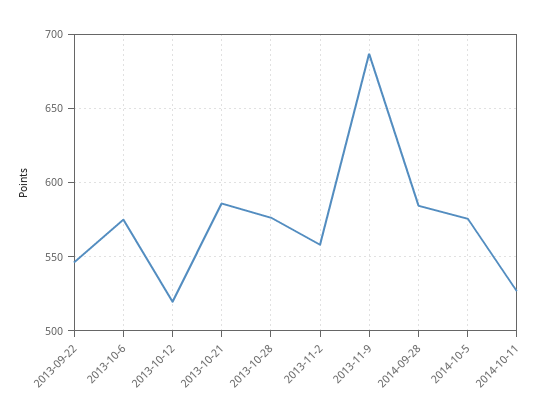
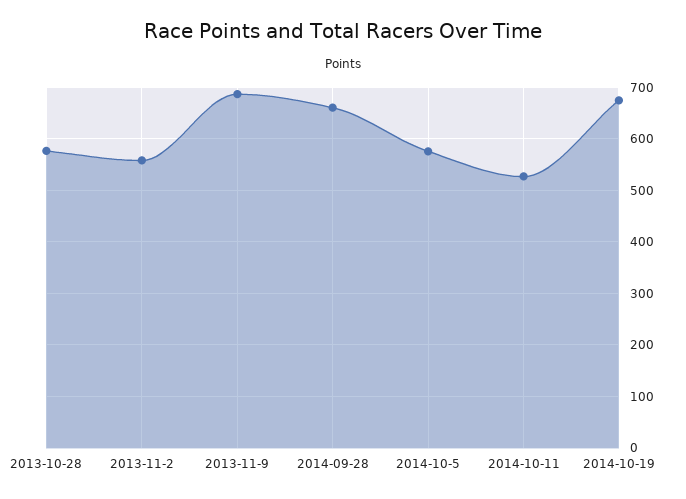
2013-09-22: 545 -> none
2013-10-6: 575 -> none
2013-10-12: 520 -> none
2013-10-21: 585 -> none
2014-09-28: 585 -> 660
2014-10-19: none -> 680

